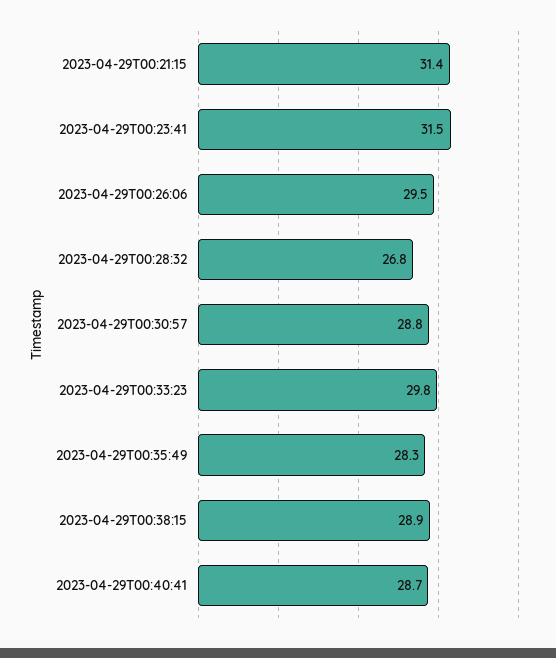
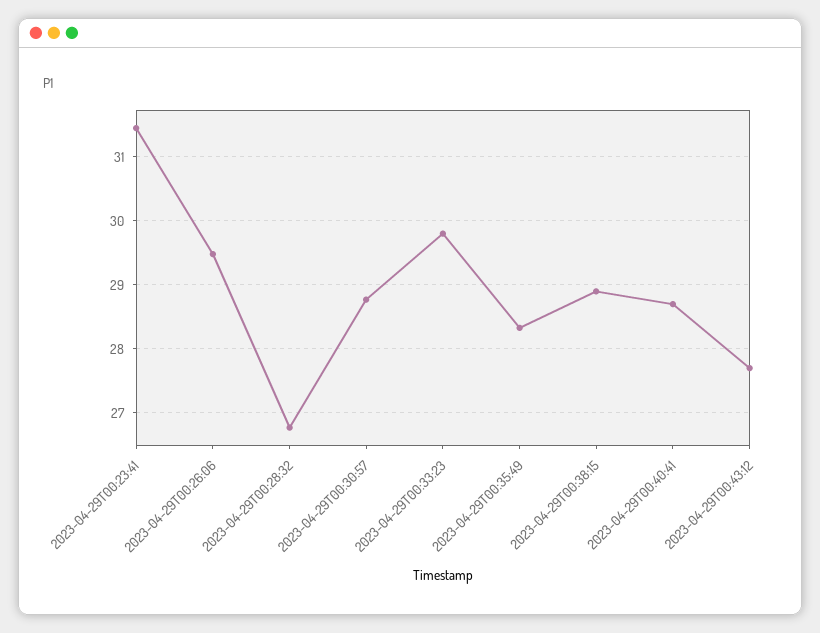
2023-04-29T00:21:15: 31.4 -> none
2023-04-29T00:43:12: none -> 27.7

